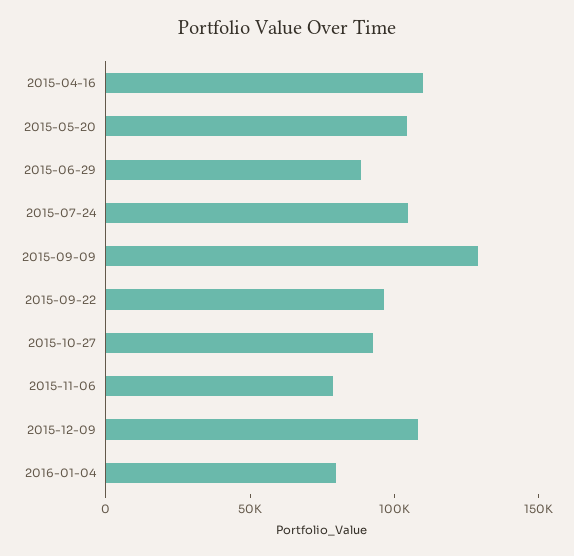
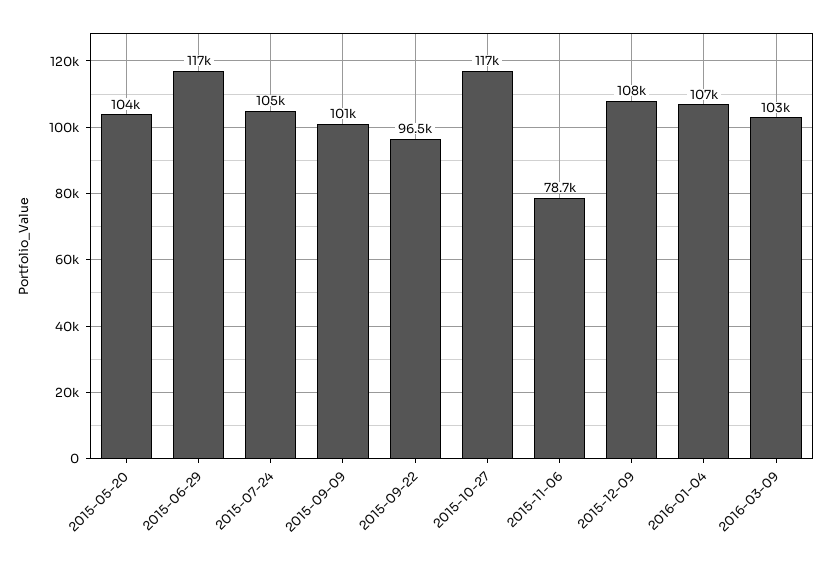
2015-04-16: 110000 -> none
2015-06-29: 90000 -> 117000
2015-09-09: 130000 -> 101000
2015-10-27: 90000 -> 117000
2016-01-04: 80000 -> 107000
2016-03-09: none -> 103000

